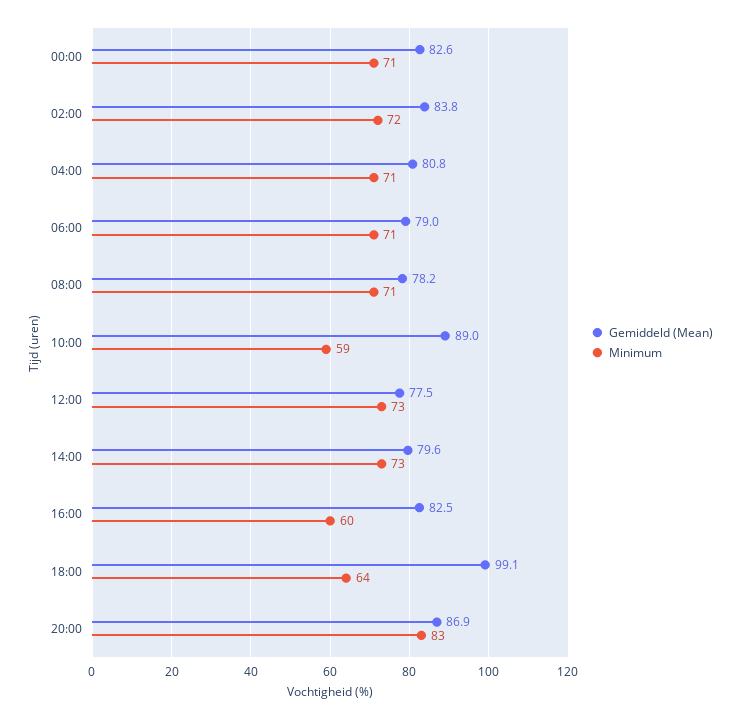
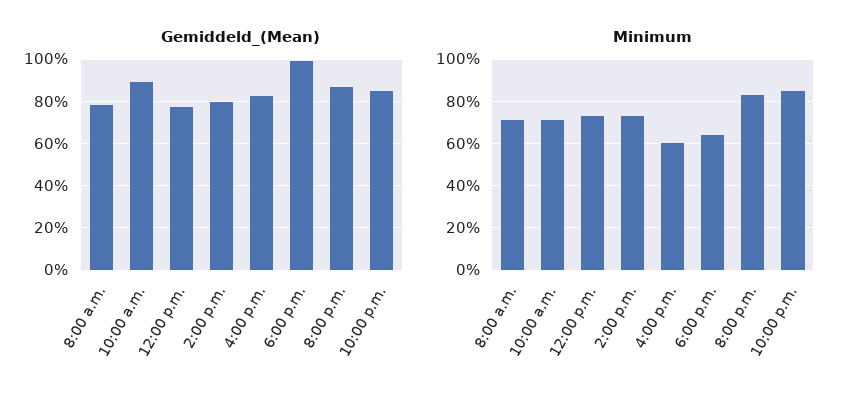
Gemiddeld (Mean), 00:00: 82.6 -> none
Minimum, 00:00: 71 -> none
Gemiddeld (Mean), 02:00: 83.8 -> none
Minimum, 02:00: 72 -> none
Gemiddeld (Mean), 04:00: 80.8 -> none
Minimum, 04:00: 71 -> none
Gemiddeld (Mean), 06:00: 79 -> none
Minimum, 06:00: 71 -> none
Minimum, 10:00: 59 -> 70
Gemiddeld (Mean), 10:00 p.m.: none -> 85
Minimum, 10:00 p.m.: none -> 85

